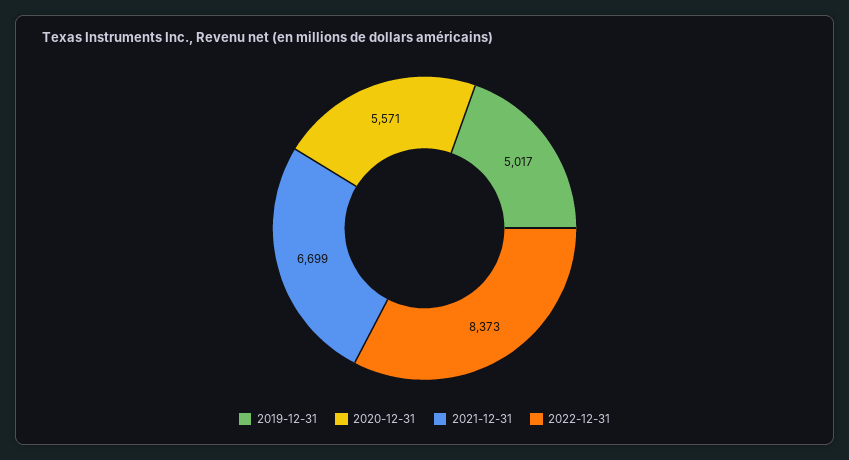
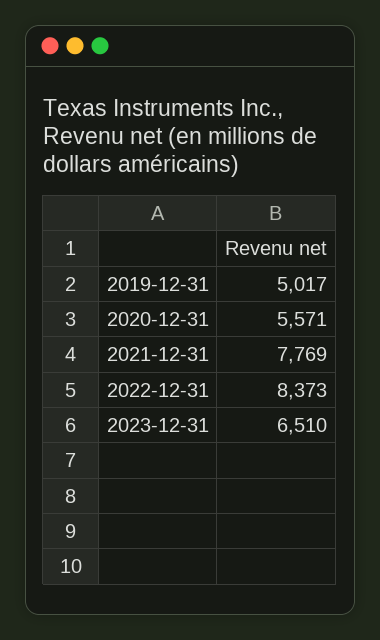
2021-12-31: 6699 -> 7769
2023-12-31: none -> 6510

